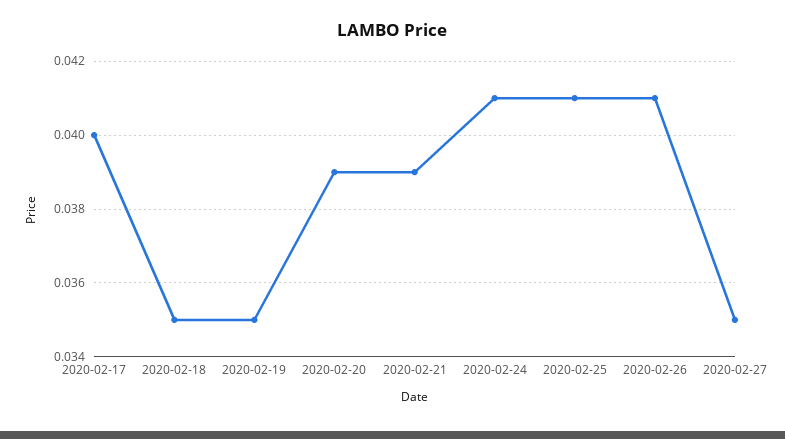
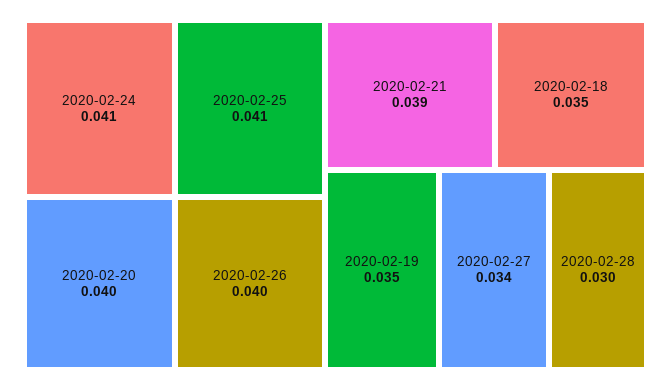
2020-02-17: 0.04 -> none
2020-02-20: 0.039 -> 0.04
2020-02-26: 0.041 -> 0.04
2020-02-27: 0.035 -> 0.034
2020-02-28: none -> 0.03

